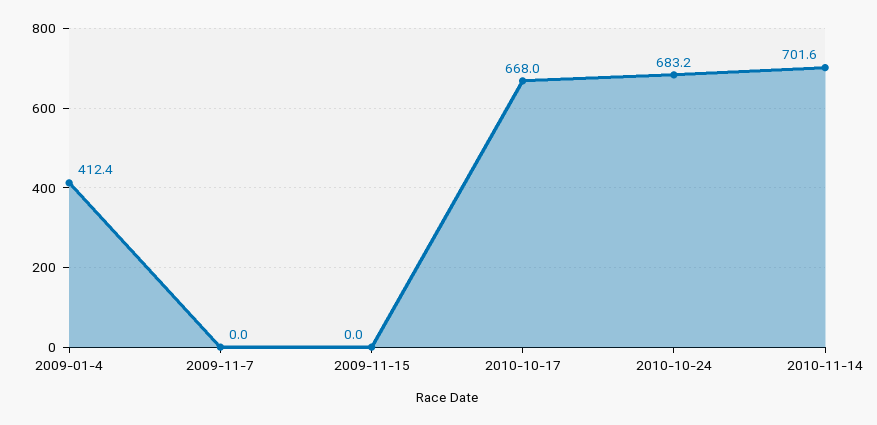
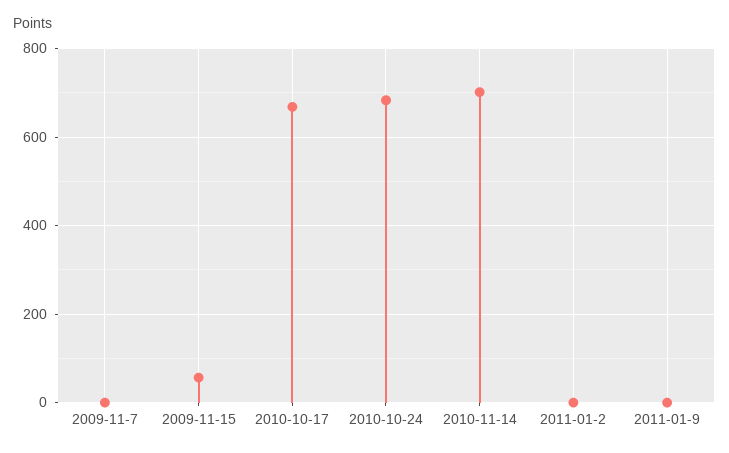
2009-01-4: 412.4 -> none
2009-11-15: 0 -> 60
2011-01-2: none -> 0
2011-01-9: none -> 0

